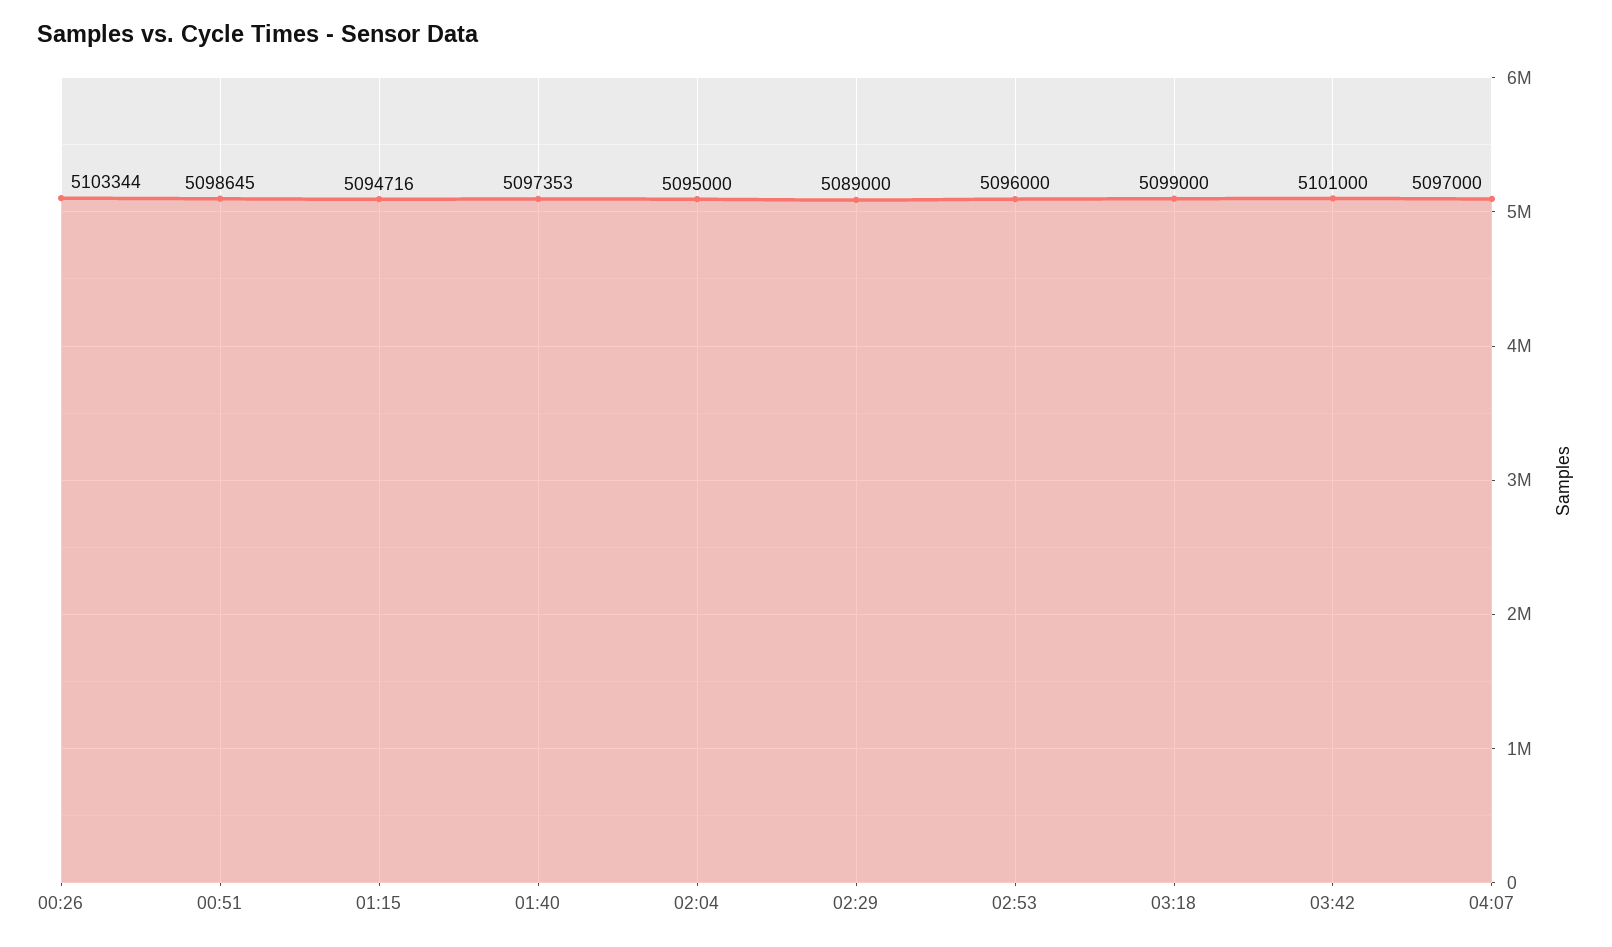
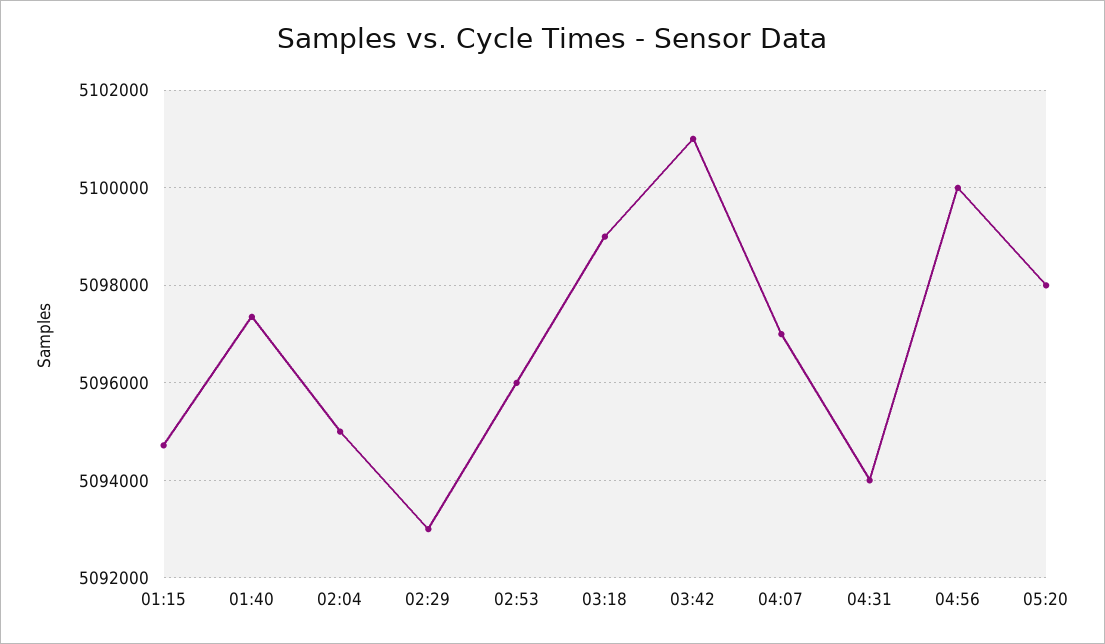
00:26: 5103344 -> none
00:51: 5098645 -> none
02:29: 5089000 -> 5093000
04:31: none -> 5094000
04:56: none -> 5100000
05:20: none -> 5098000

